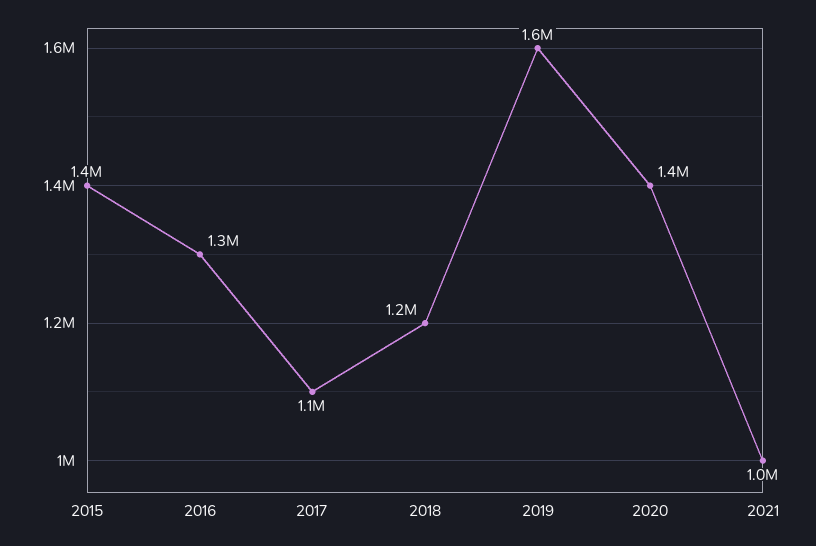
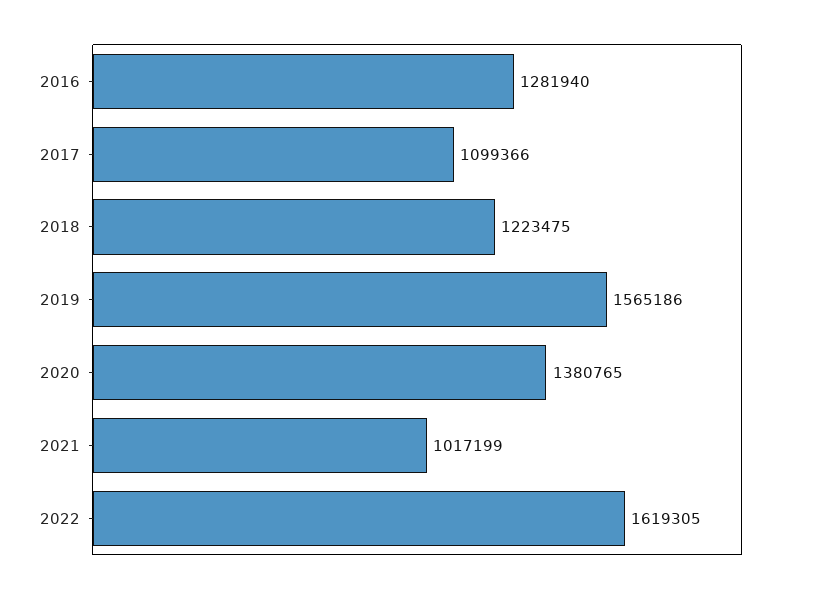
2015: 1400000 -> none
2022: none -> 1619305

